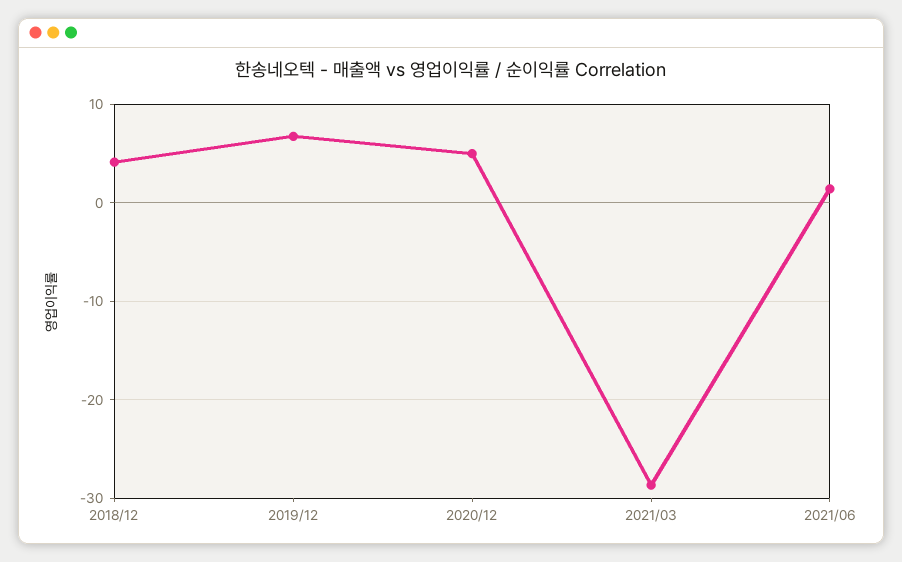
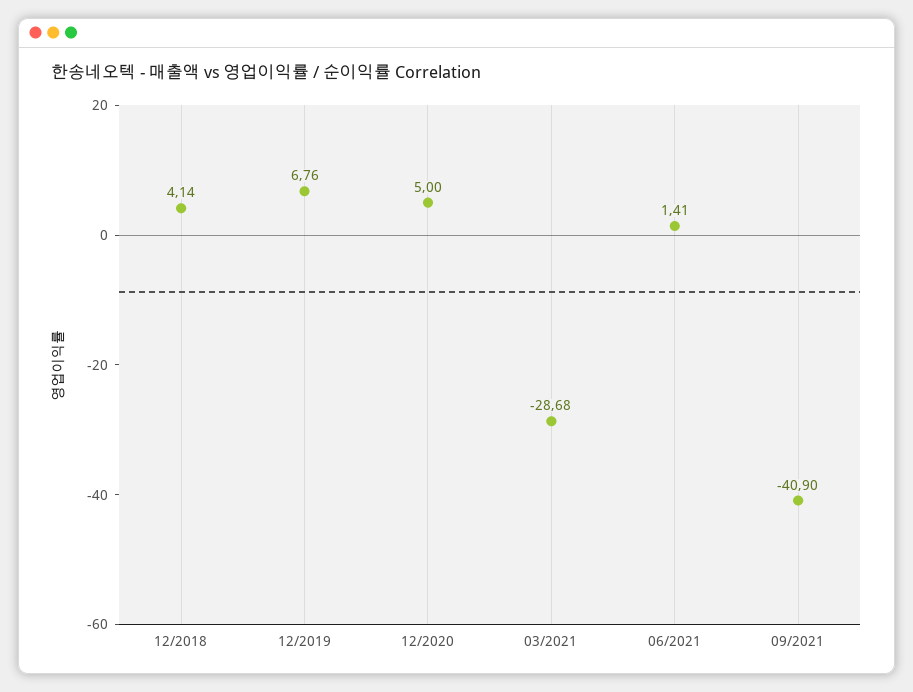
09/2021: none -> -40.9

